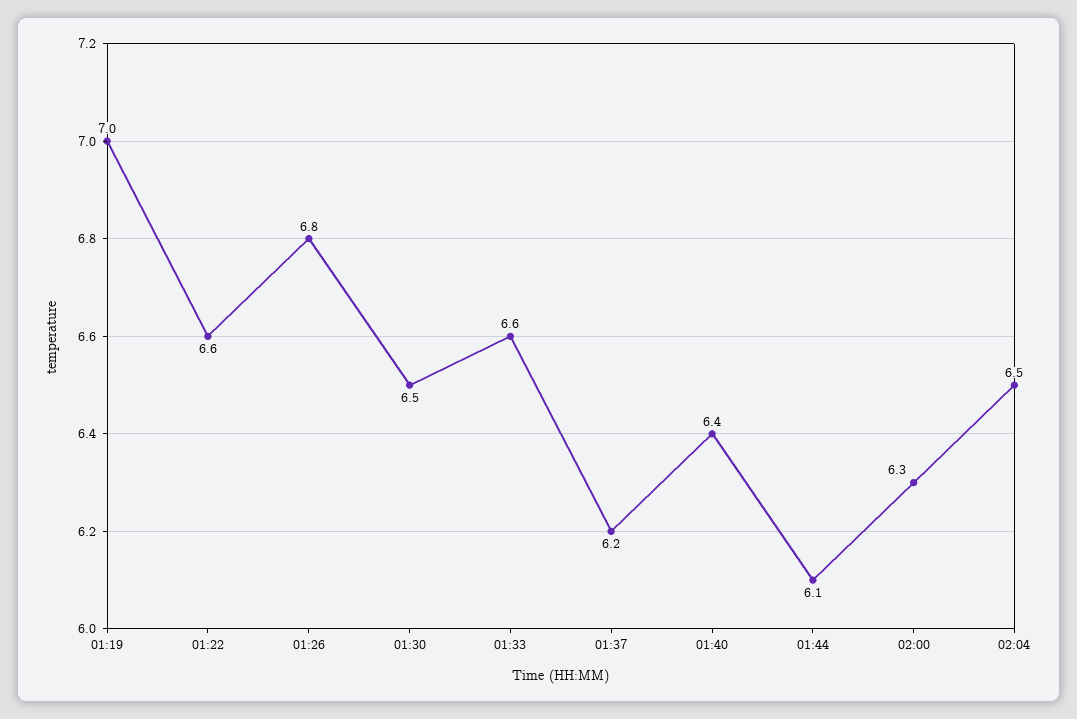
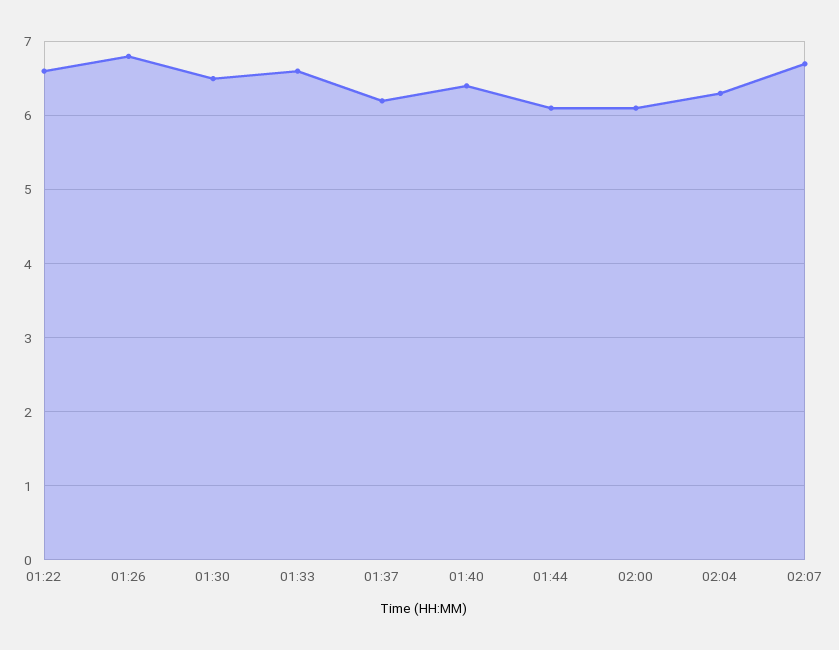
01:19: 7 -> none
02:00: 6.3 -> 6.1
02:04: 6.5 -> 6.3
02:07: none -> 6.7

